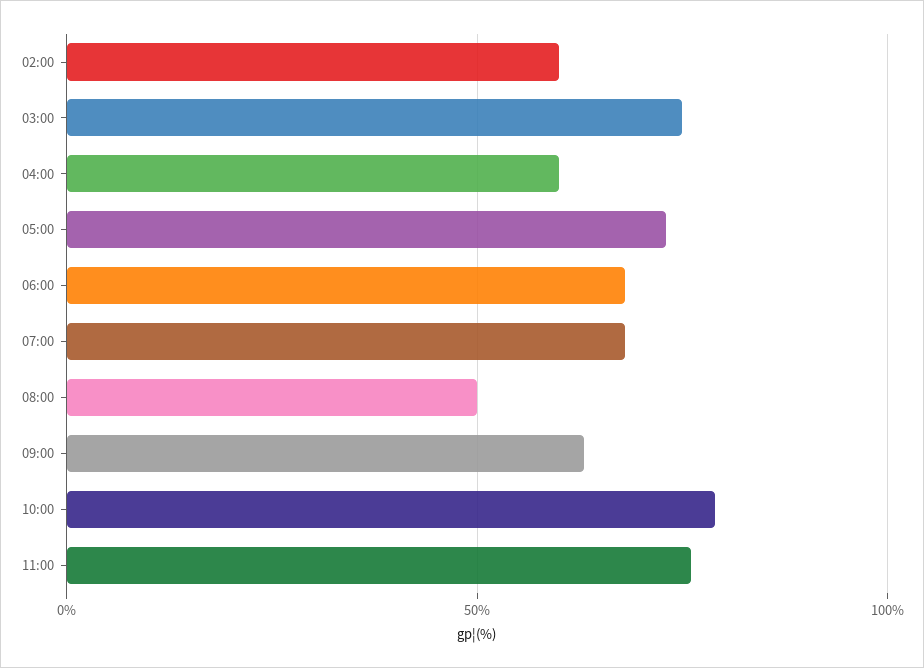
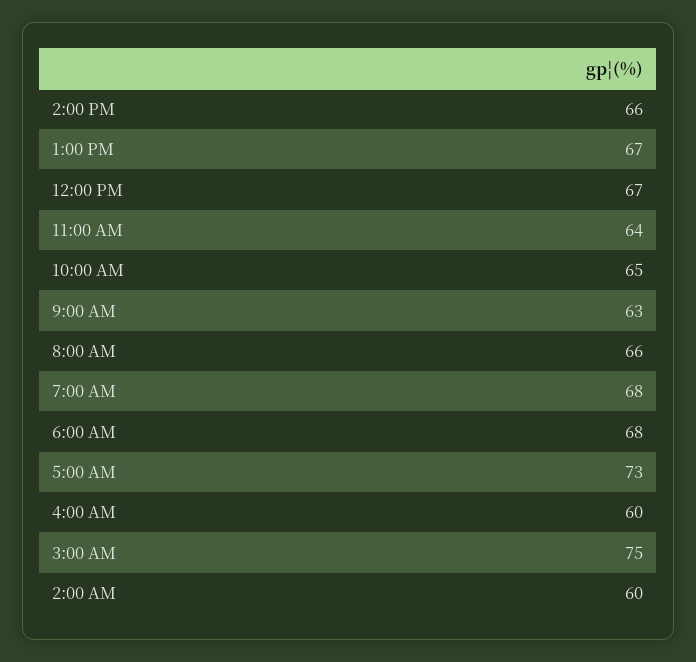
08:00: 50 -> 66
10:00: 80 -> 65
11:00: 75 -> 64
2:00 PM: none -> 66
1:00 PM: none -> 67
12:00 PM: none -> 67

